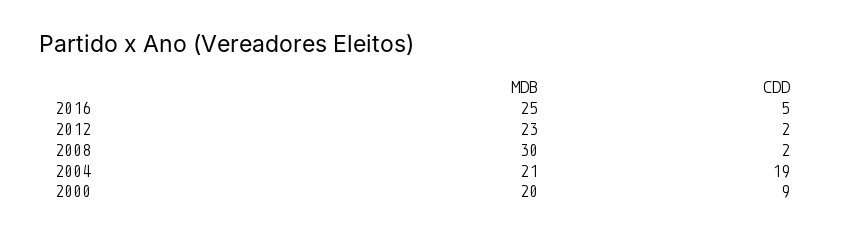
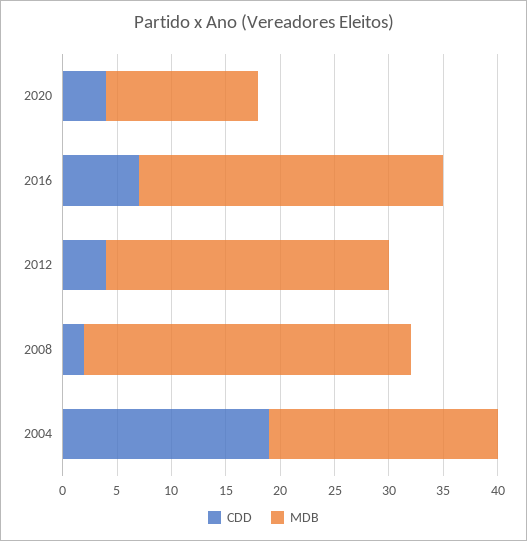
MDB, 2016: 25 -> 28
CDD, 2016: 5 -> 7
MDB, 2012: 23 -> 26
CDD, 2012: 2 -> 4
MDB, 2000: 20 -> none
CDD, 2000: 9 -> none
CDD, 2020: none -> 4
MDB, 2020: none -> 14

